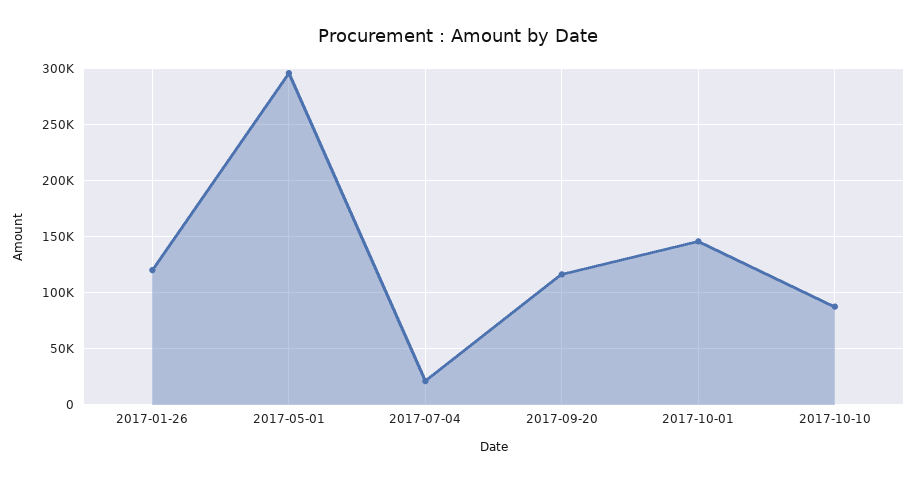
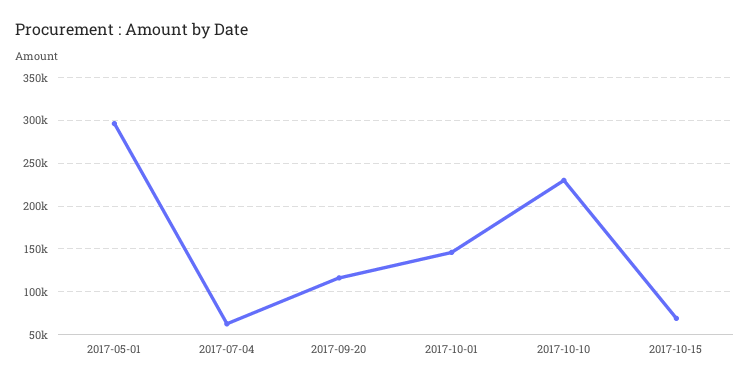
2017-01-26: 120000 -> none
2017-07-04: 20000 -> 60000
2017-10-10: 90000 -> 230000
2017-10-15: none -> 70000

